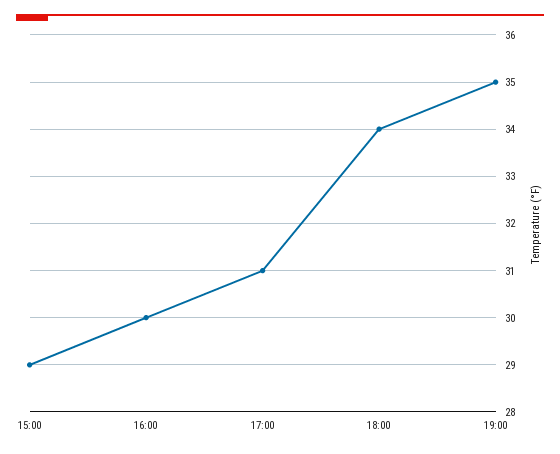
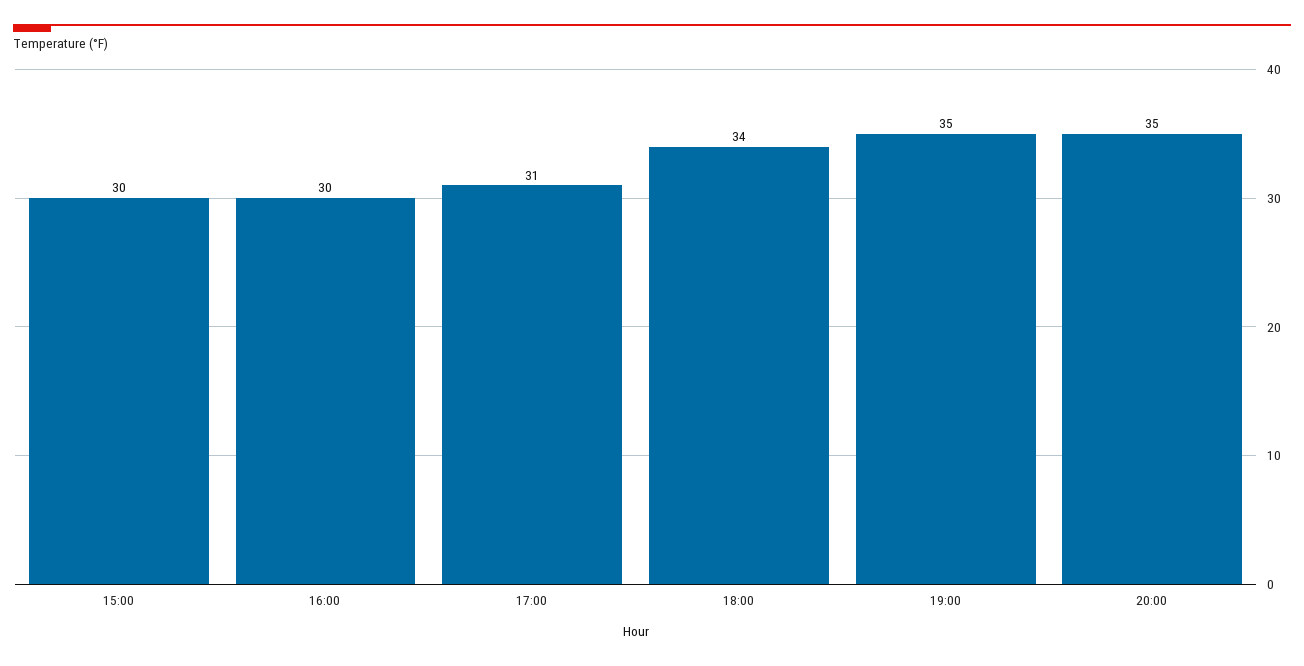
15:00: 29 -> 30
20:00: none -> 35

